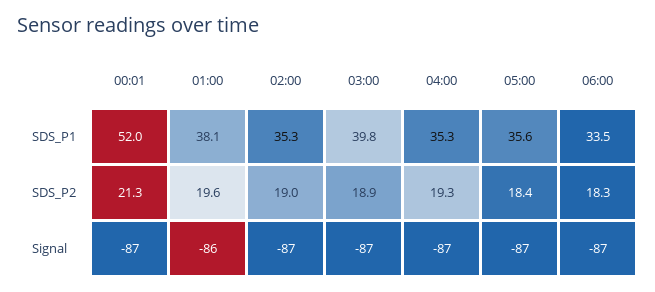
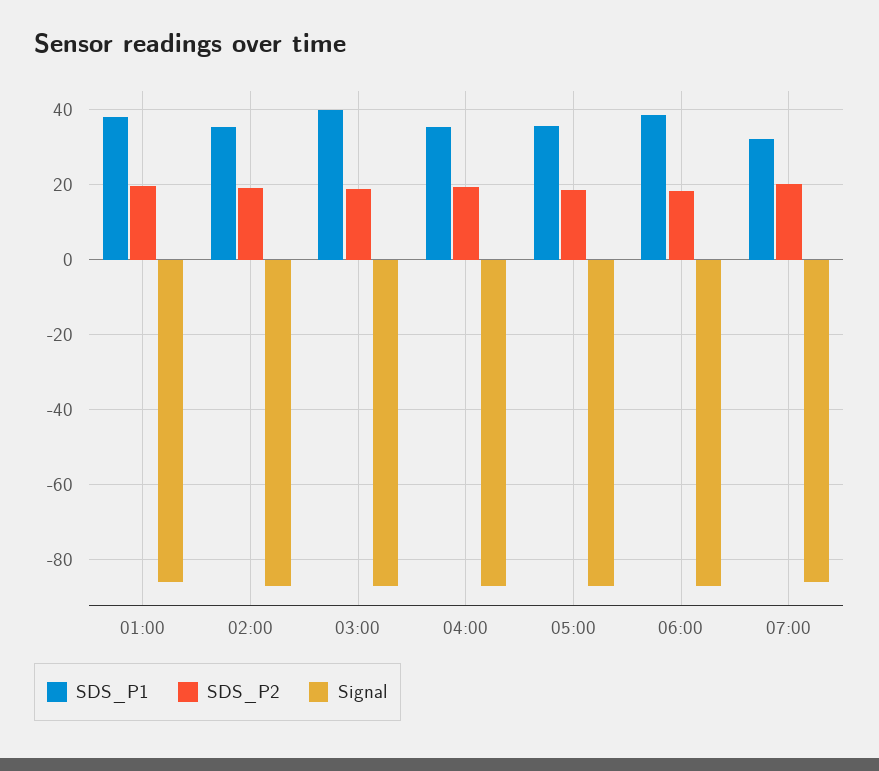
SDS_P1, 00:01: 52 -> none
SDS_P1, 06:00: 33.5 -> 38
SDS_P2, 00:01: 21.3 -> none
Signal, 00:01: -87 -> none
SDS_P1, 07:00: none -> 32
SDS_P2, 07:00: none -> 20
Signal, 07:00: none -> -86

